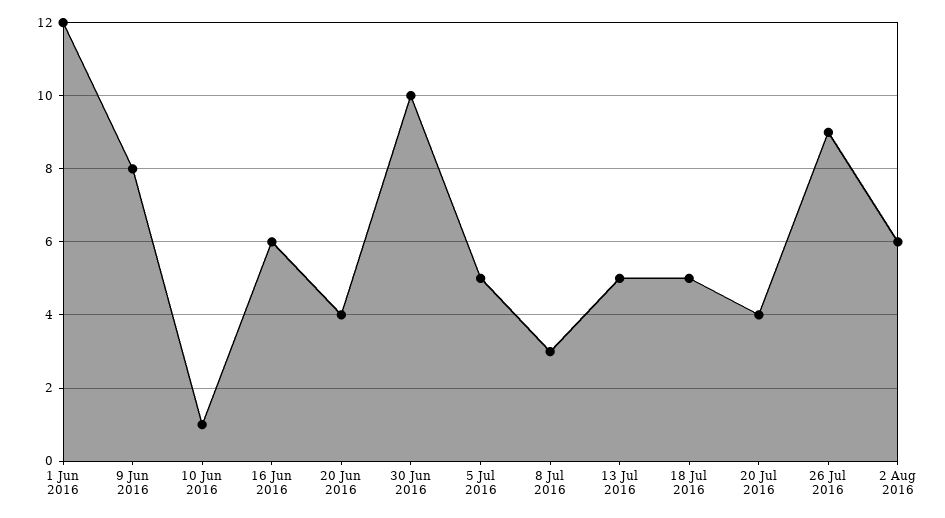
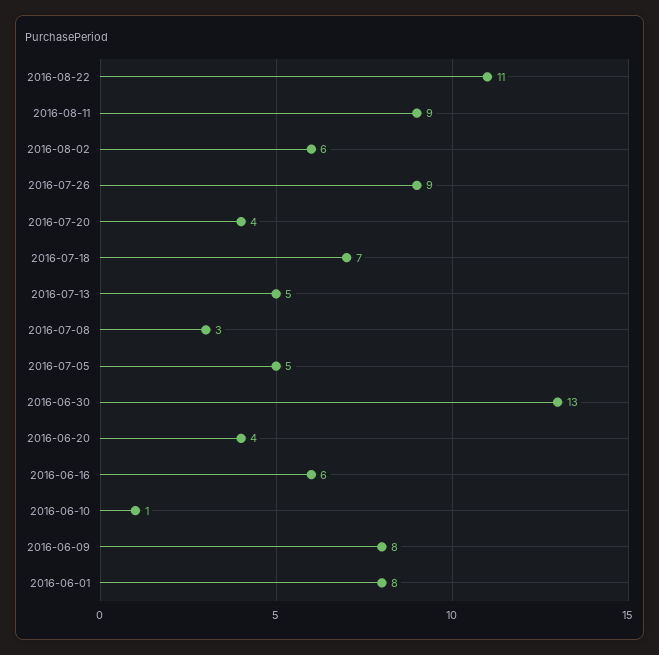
1 Jun 2016: 12 -> 8
30 Jun 2016: 10 -> 13
18 Jul 2016: 5 -> 7
2016-08-22: none -> 11
2016-08-11: none -> 9

